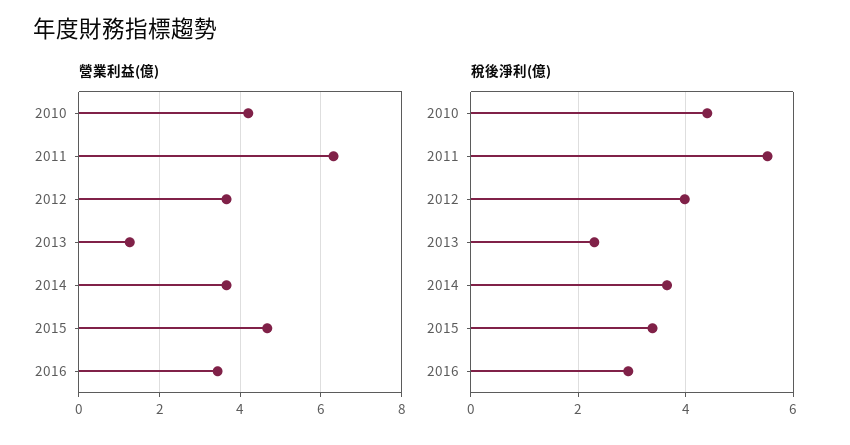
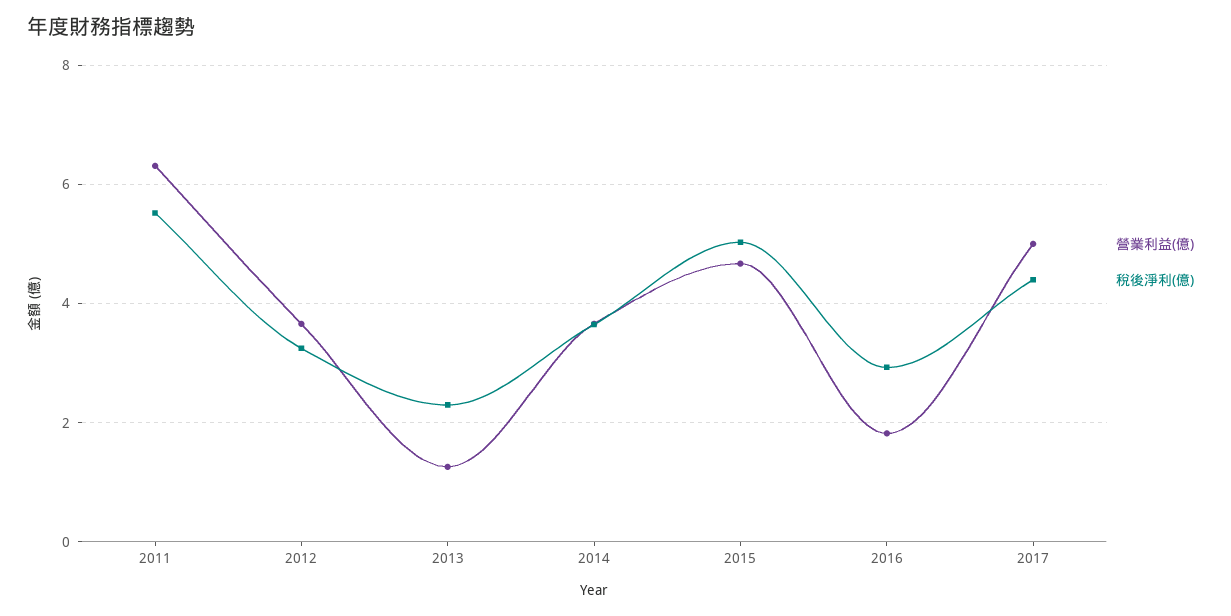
營業利益(億), 2010: 4.2 -> none
營業利益(億), 2016: 3.4 -> 1.8
稅後淨利(億), 2010: 4.4 -> none
稅後淨利(億), 2012: 4 -> 3.2
稅後淨利(億), 2015: 3.4 -> 5
營業利益(億), 2017: none -> 5
稅後淨利(億), 2017: none -> 4.4

